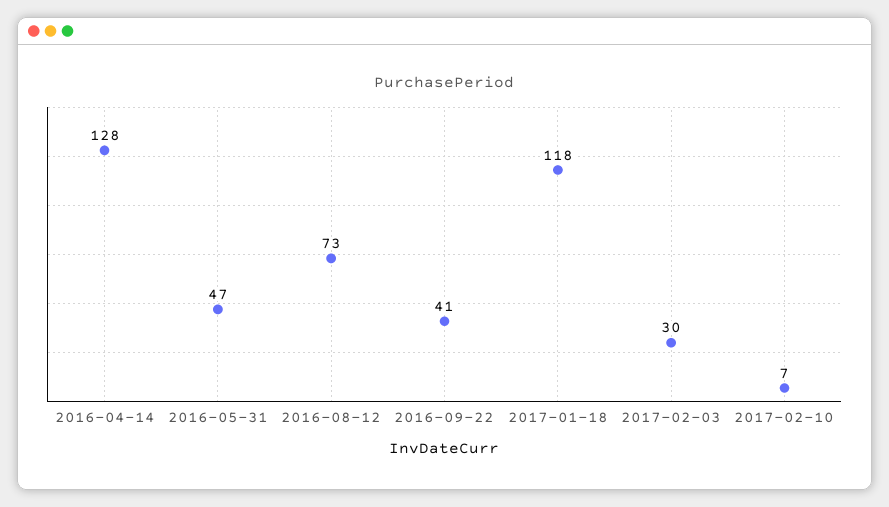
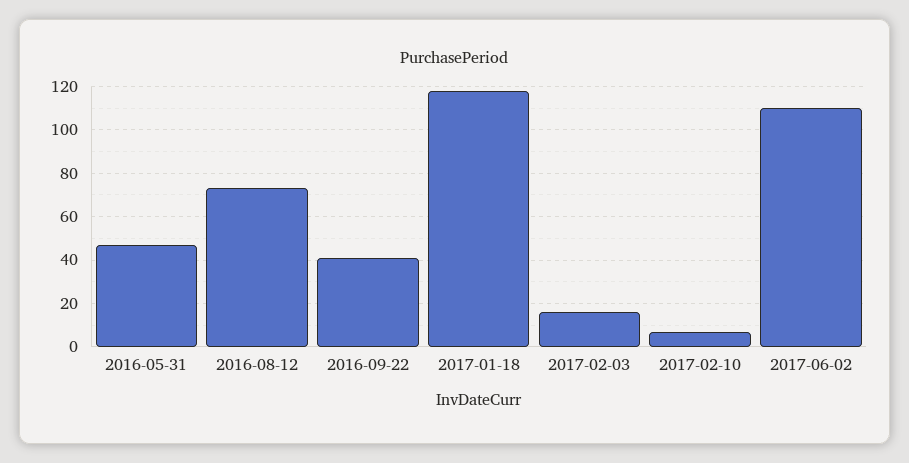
2016-04-14: 128 -> none
2017-02-03: 30 -> 15
2017-06-02: none -> 110

